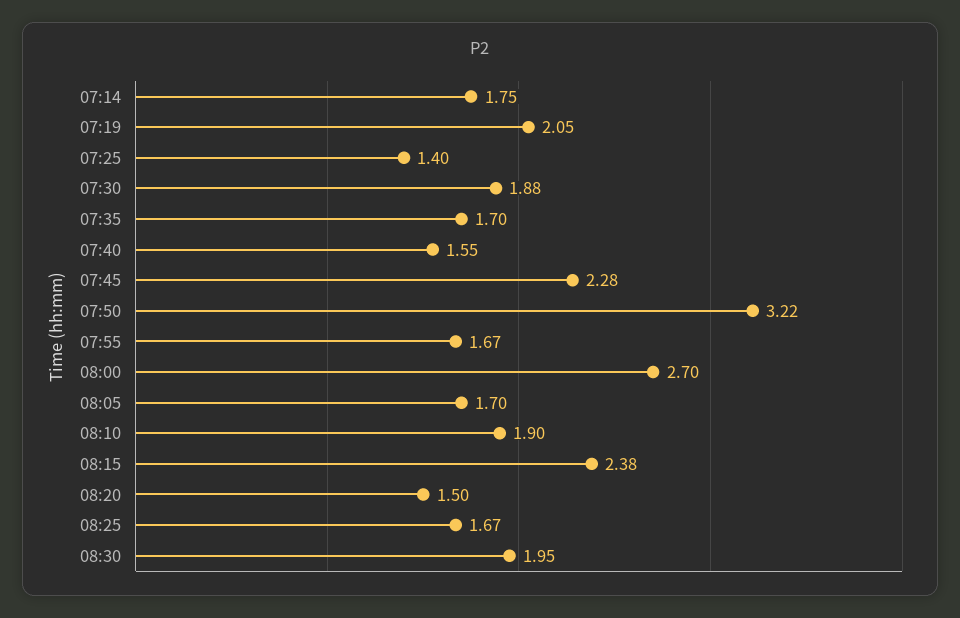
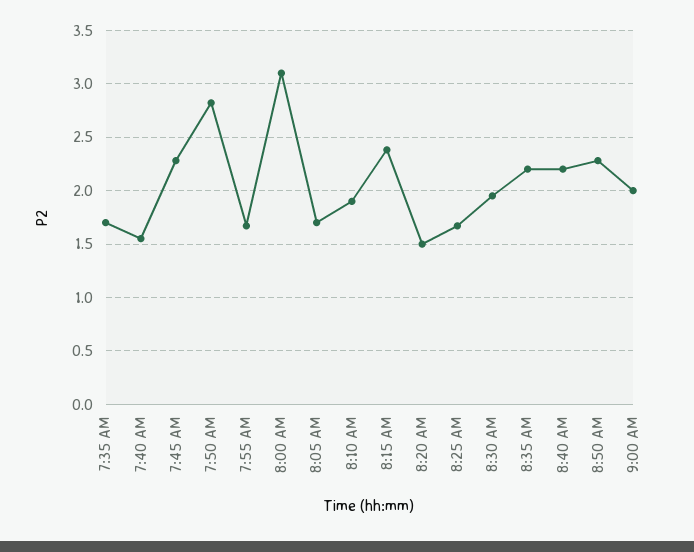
07:14: 1.75 -> none
07:19: 2.05 -> none
07:25: 1.4 -> none
07:30: 1.88 -> none
07:50: 3.22 -> 2.8
08:00: 2.7 -> 3.1
8:35 AM: none -> 2.2
8:40 AM: none -> 2.2
8:50 AM: none -> 2.3
9:00 AM: none -> 2

